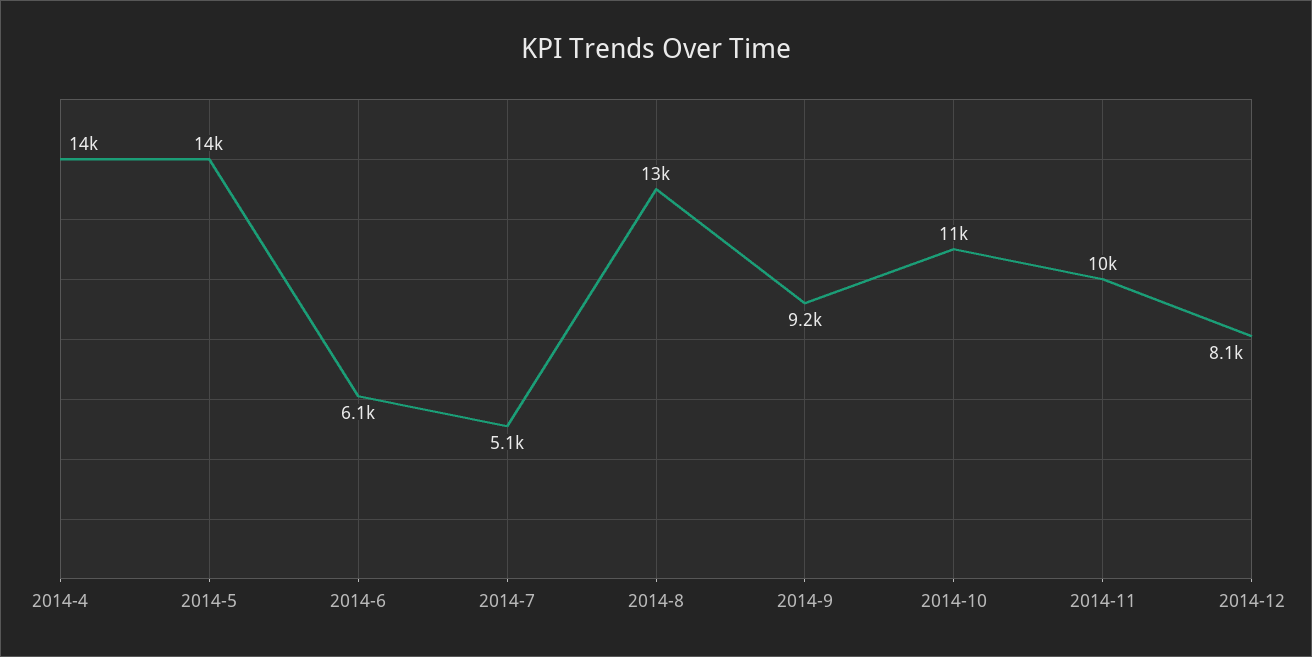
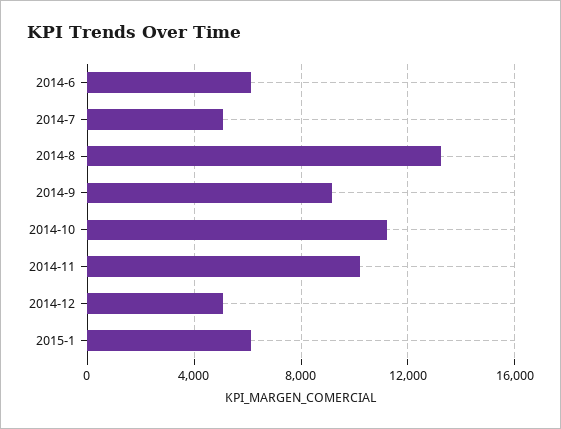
2014-4: 14000 -> none
2014-5: 14000 -> none
2014-12: 8100 -> 5000
2015-1: none -> 6000

